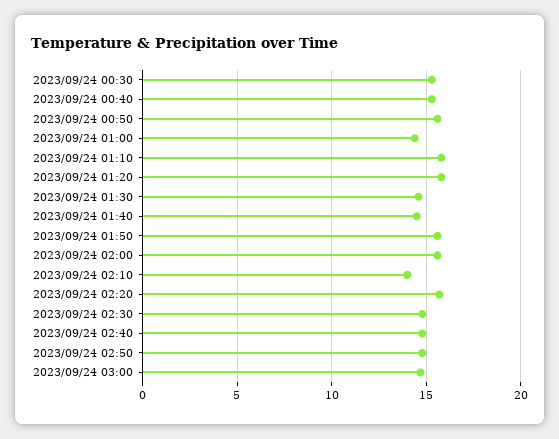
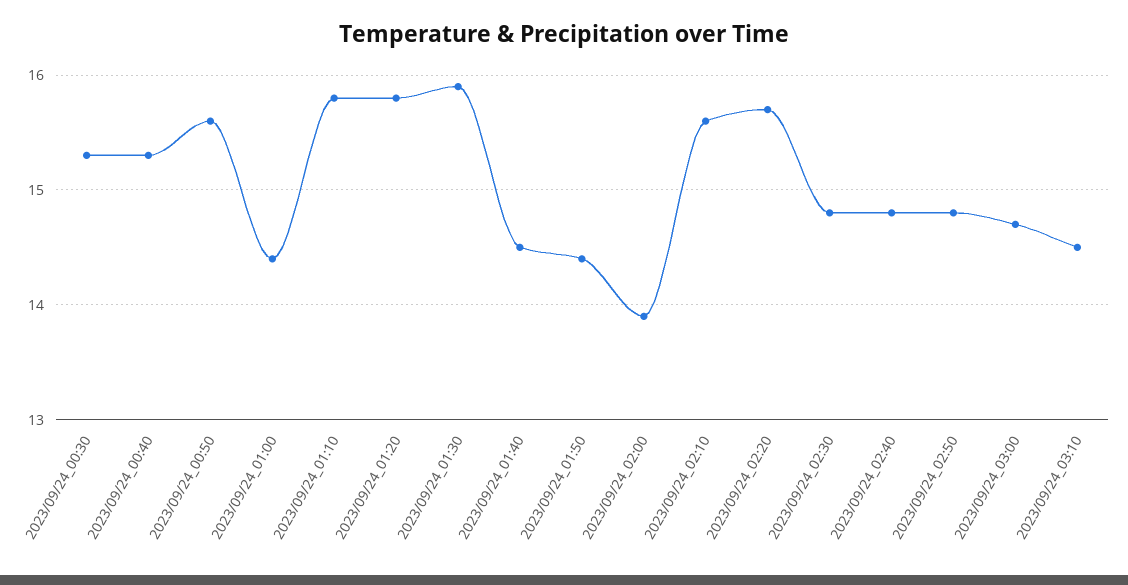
2023/09/24 01:30: 14.5 -> 15.9
2023/09/24 01:50: 15.5 -> 14.4
2023/09/24 02:00: 15.5 -> 13.9
2023/09/24 02:10: 14 -> 15.6
2023/09/24_03:10: none -> 14.5

